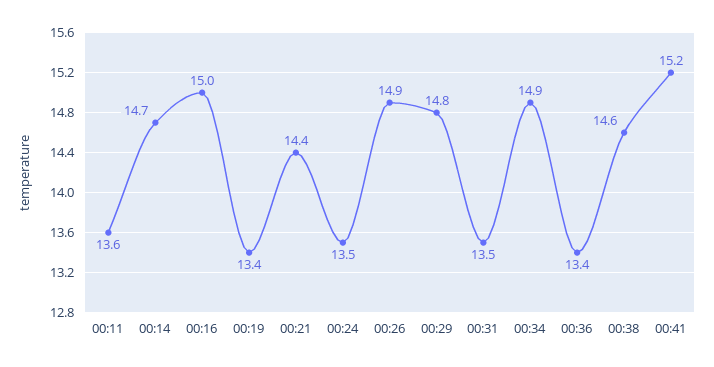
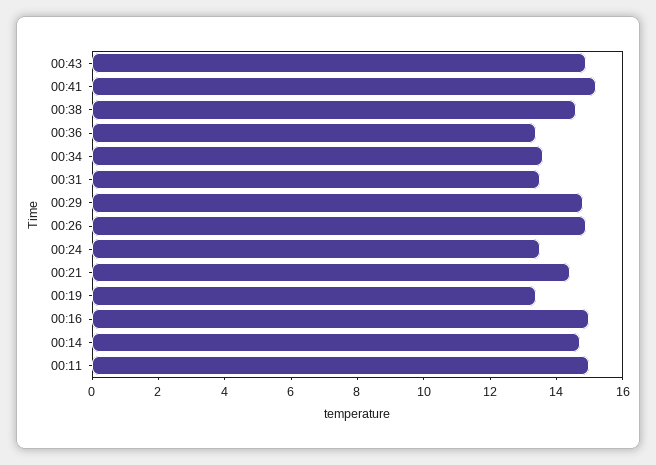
00:11: 13.6 -> 15
00:34: 14.9 -> 13.5
00:43: none -> 15

